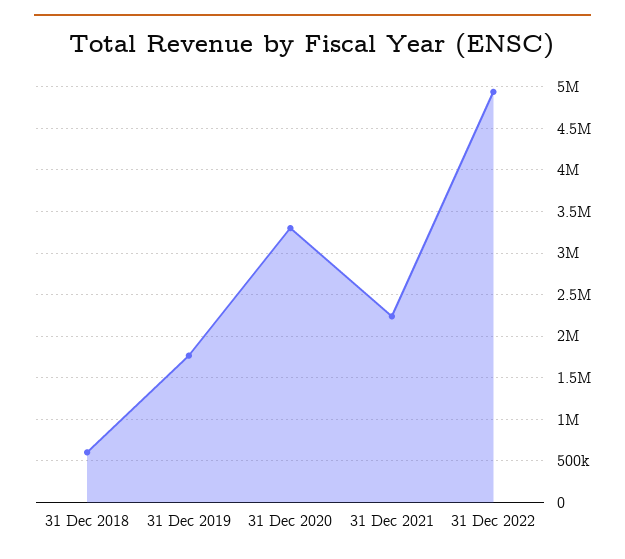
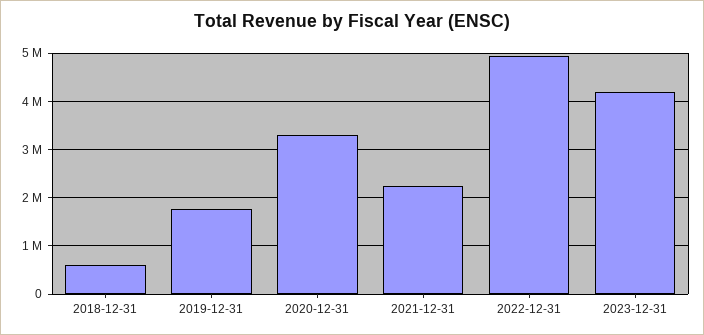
2023-12-31: none -> 4200000

